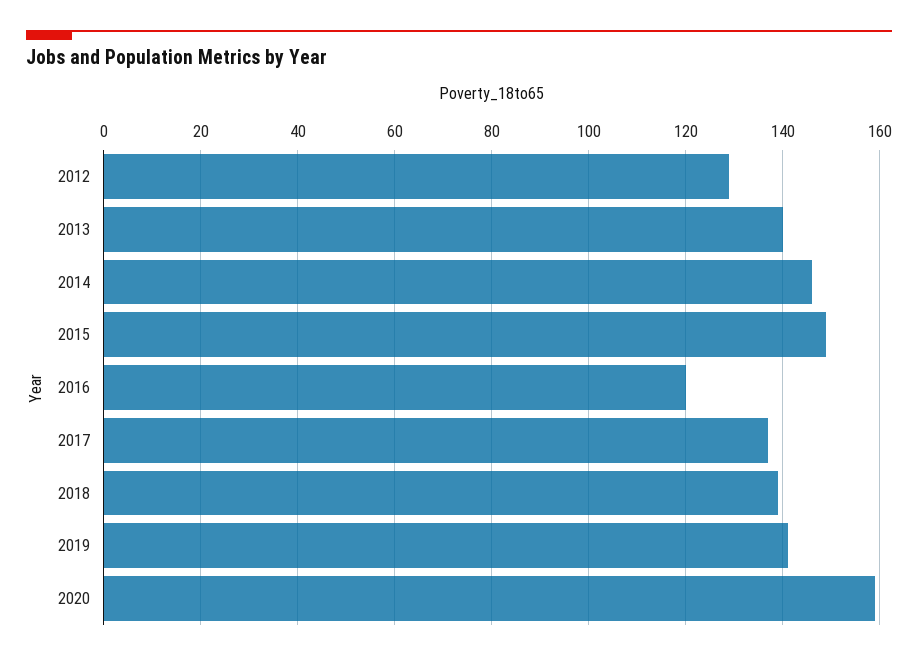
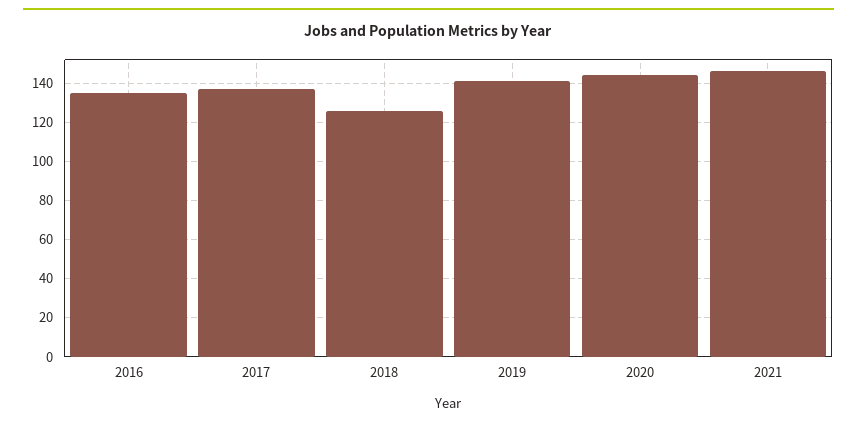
2012: 130 -> none
2013: 140 -> none
2014: 145 -> none
2015: 150 -> none
2016: 120 -> 135
2018: 140 -> 125
2020: 160 -> 145
2021: none -> 145

